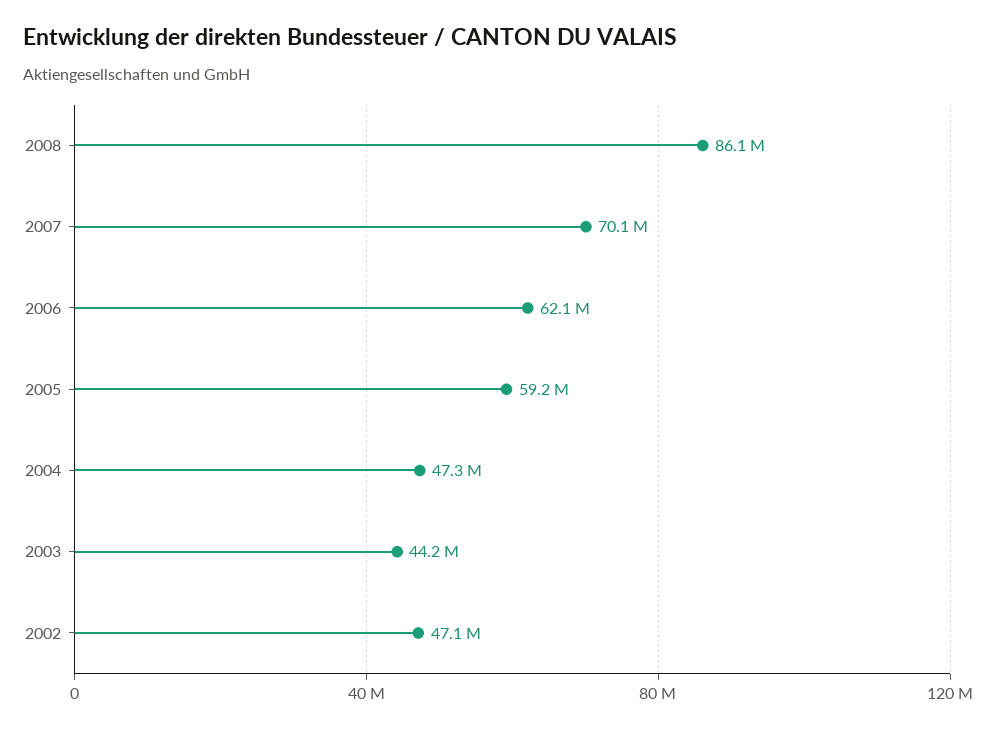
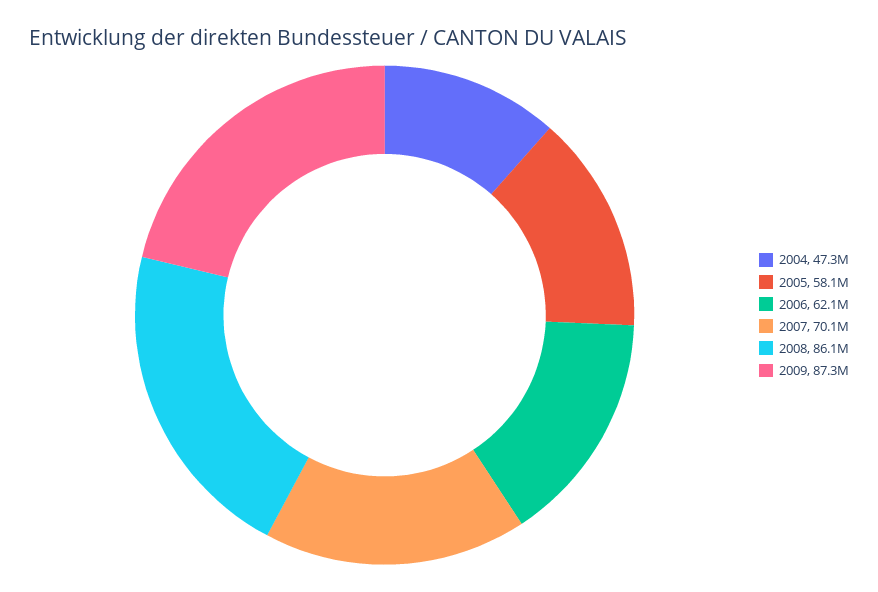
2005: 59200000 -> 58100000
2003: 44200000 -> none
2002: 47100000 -> none
2009: none -> 87300000

